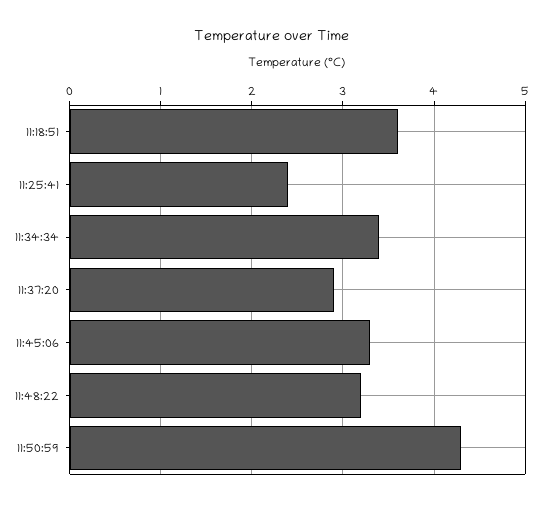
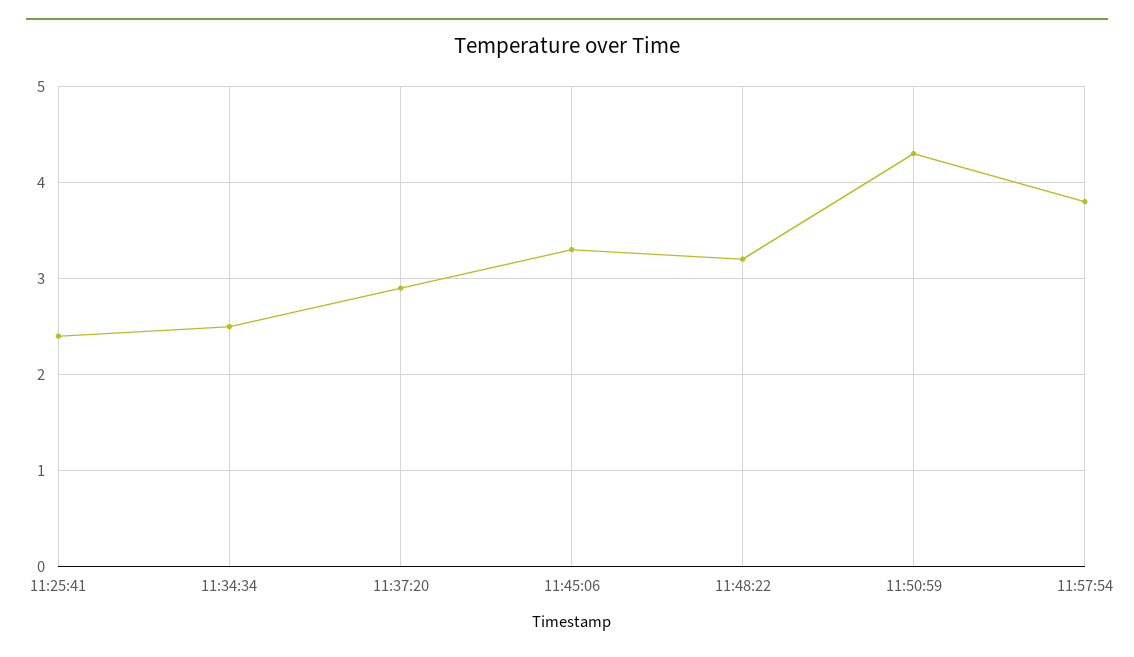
11:18:51: 3.6 -> none
11:34:34: 3.4 -> 2.5
11:57:54: none -> 3.8

